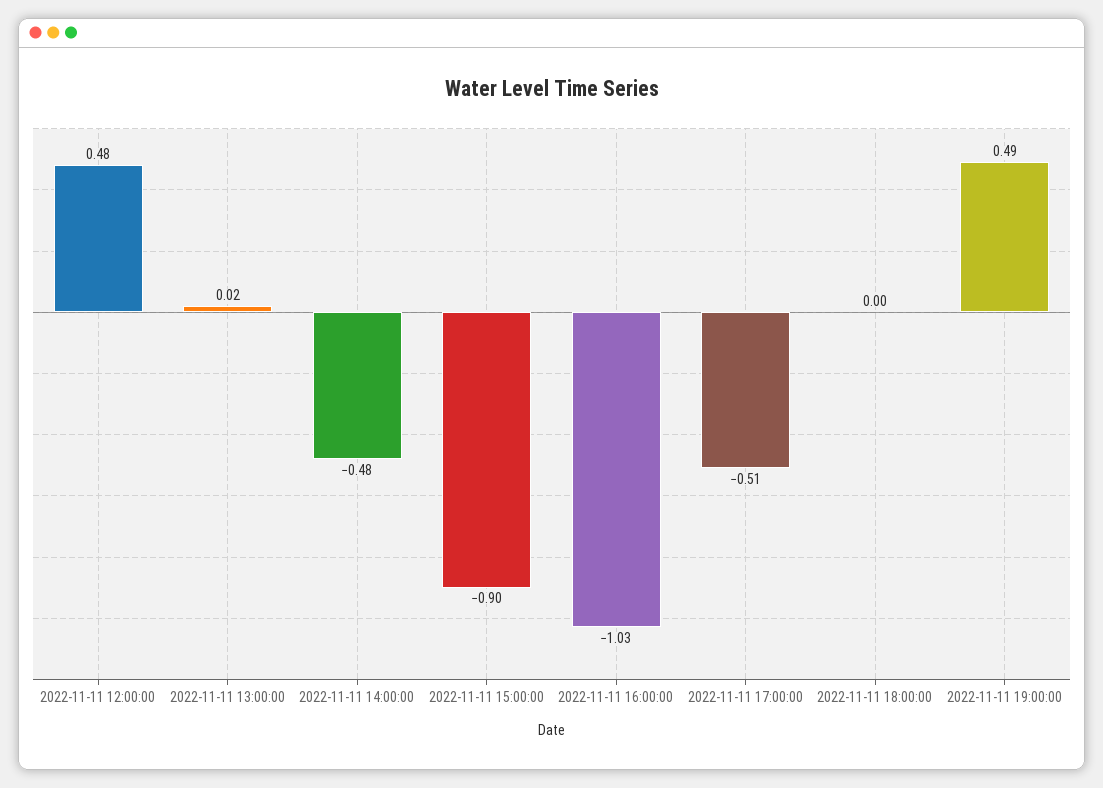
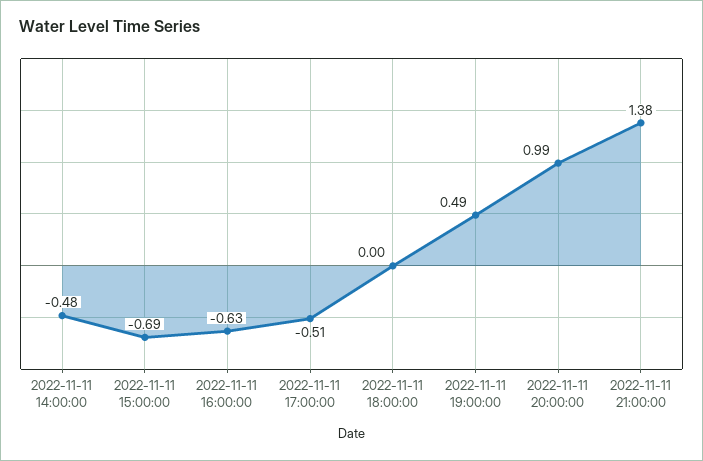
2022-11-11 12:00:00: 0.48 -> none
2022-11-11 13:00:00: 0.02 -> none
2022-11-11 15:00:00: -0.9 -> -0.69
2022-11-11 16:00:00: -1.03 -> -0.63
2022-11-11 20:00:00: none -> 0.99
2022-11-11 21:00:00: none -> 1.38

